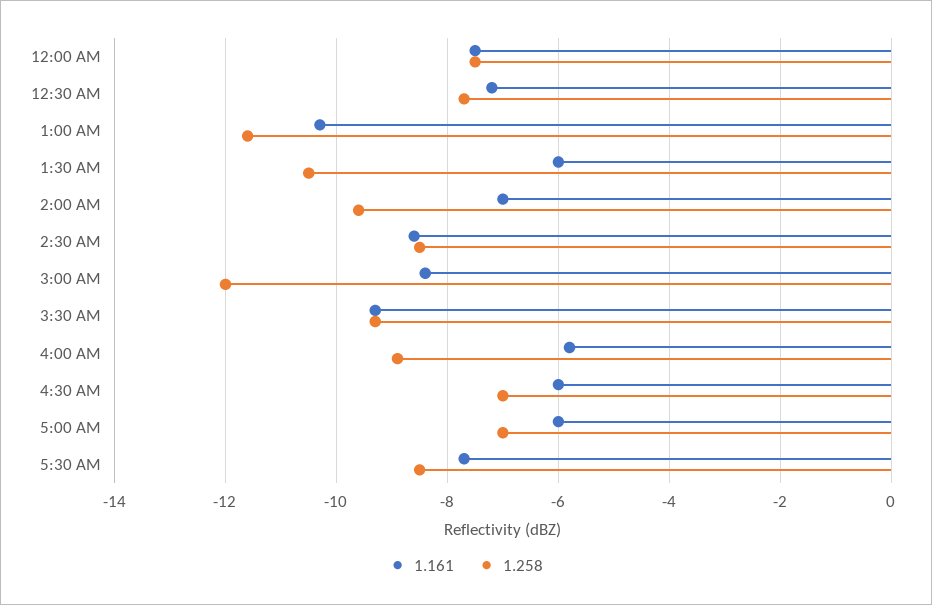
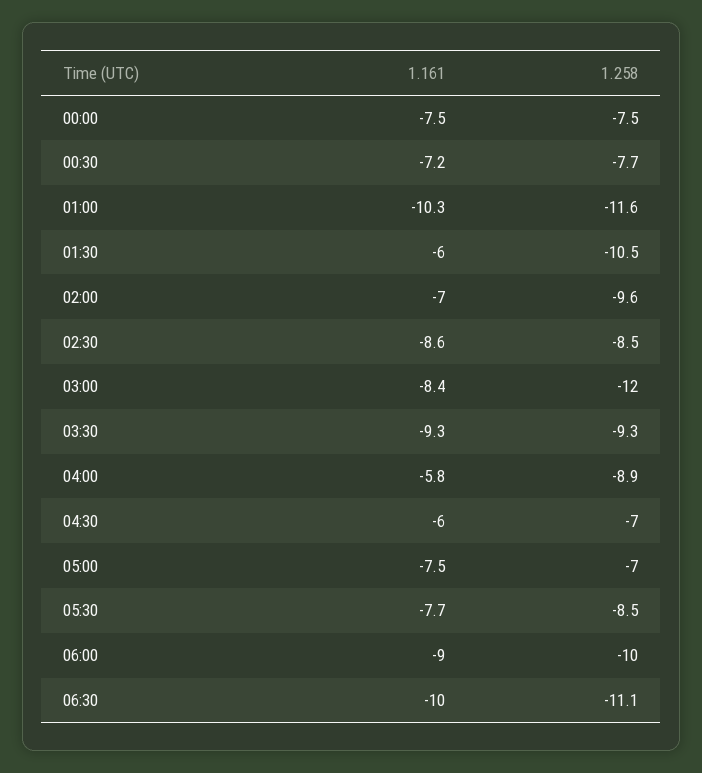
1.161, 5:00 AM: -6 -> -7.5
1.161, 06:00: none -> -9
1.258, 06:00: none -> -10
1.161, 06:30: none -> -10
1.258, 06:30: none -> -11.1

